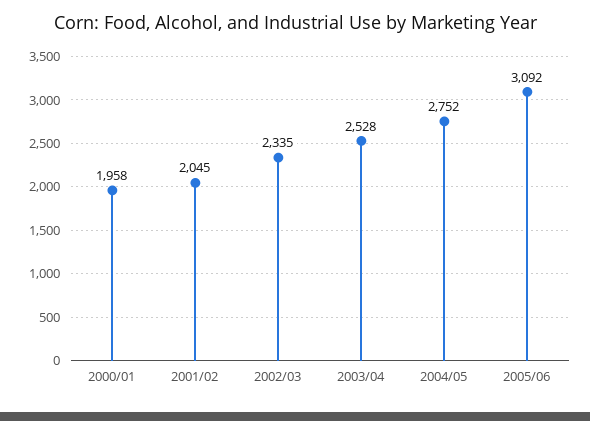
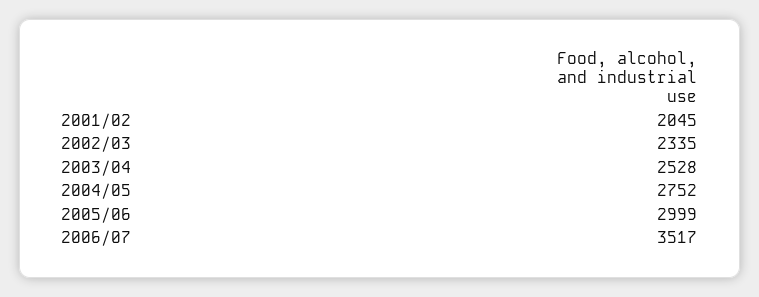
2000/01: 1958 -> none
2005/06: 3092 -> 2999
2006/07: none -> 3517

